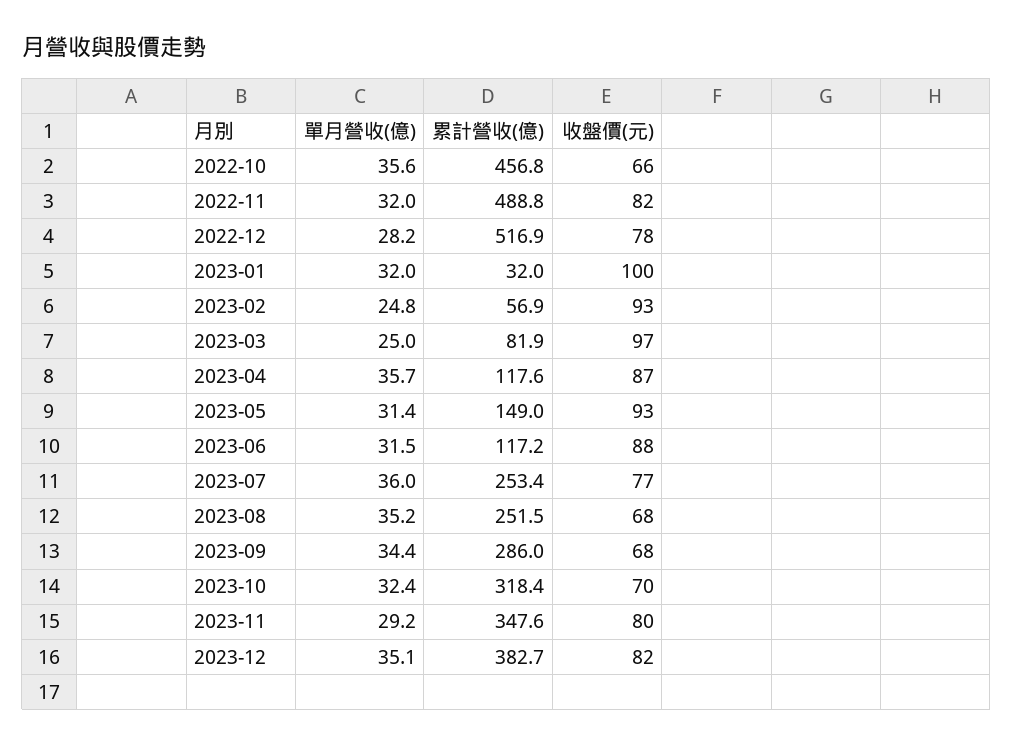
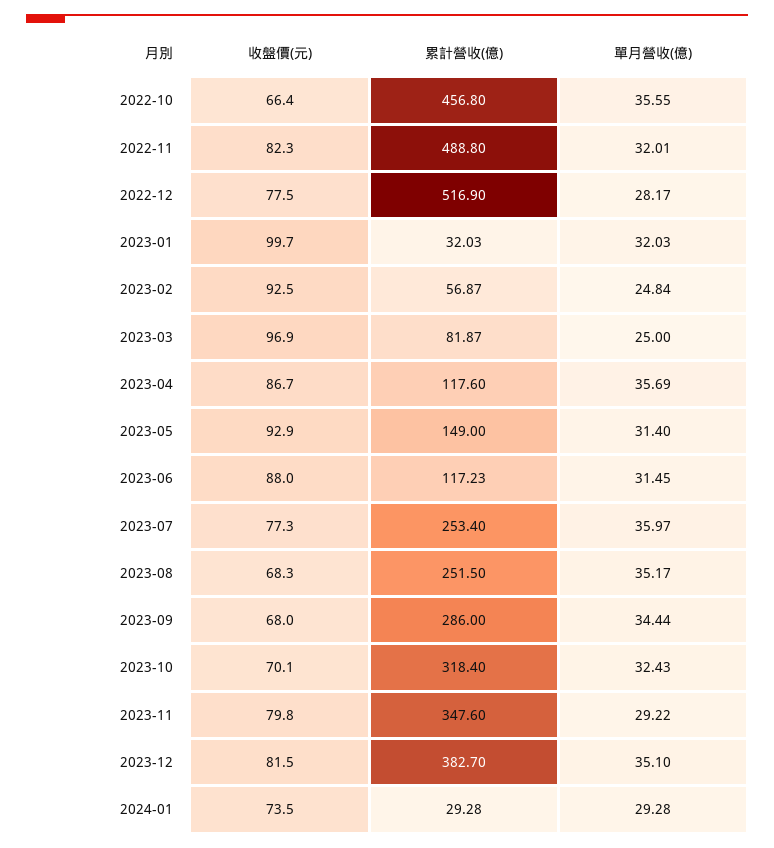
收盤價(元), 2024-01: none -> 73.5
累計營收(億), 2024-01: none -> 29.28
單月營收(億), 2024-01: none -> 29.28

